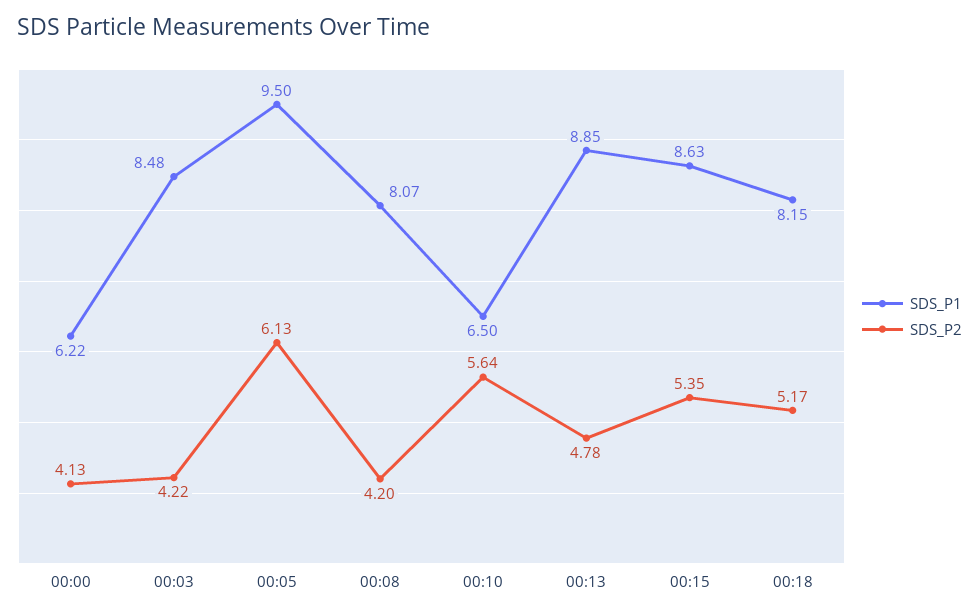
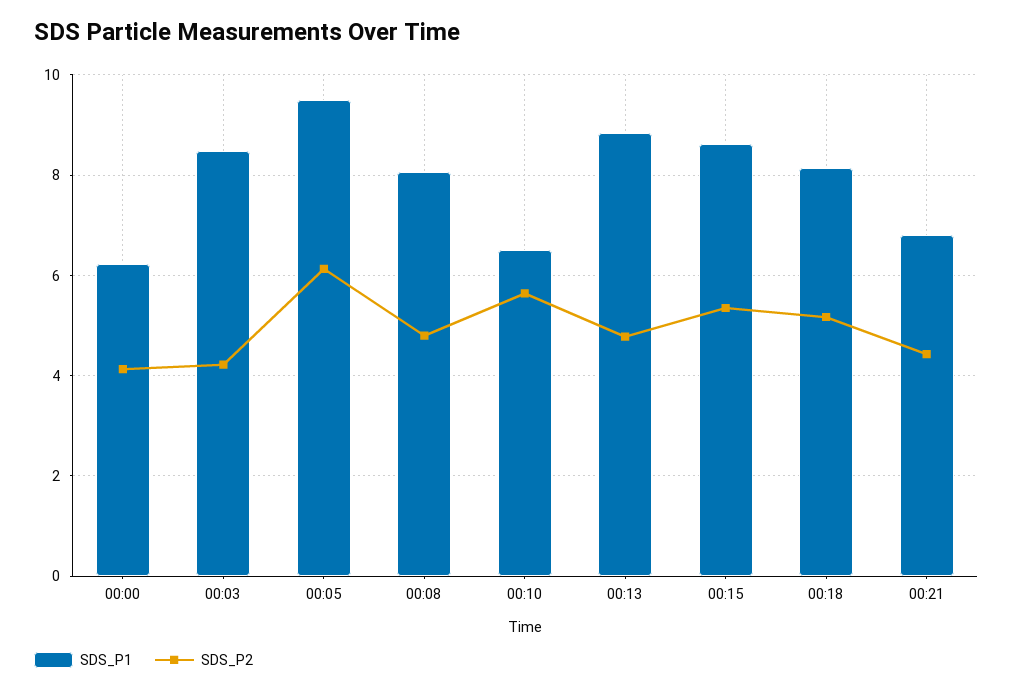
SDS_P2, 00:08: 4.2 -> 4.8
SDS_P1, 00:21: none -> 6.8
SDS_P2, 00:21: none -> 4.4

